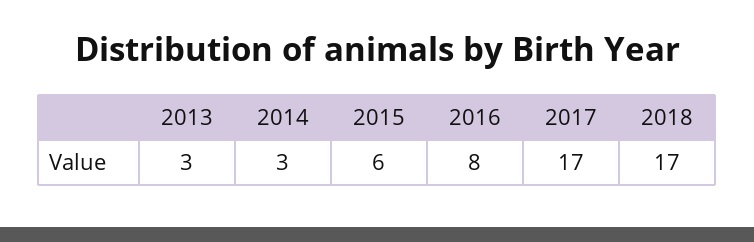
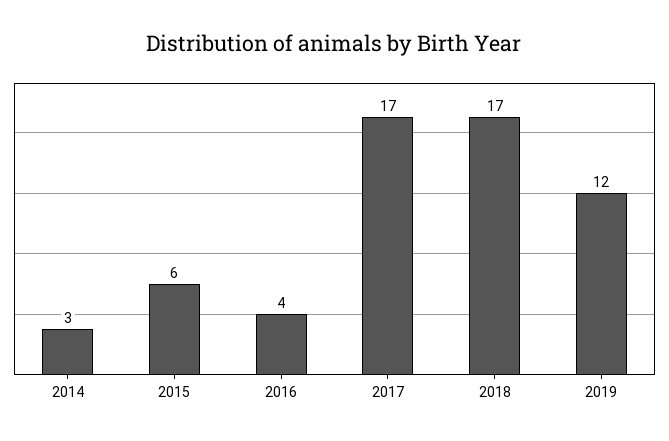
2013: 3 -> none
2016: 8 -> 4
2019: none -> 12

